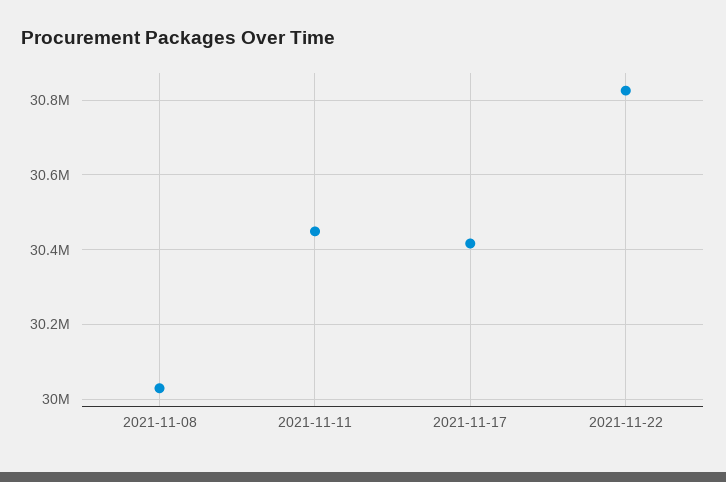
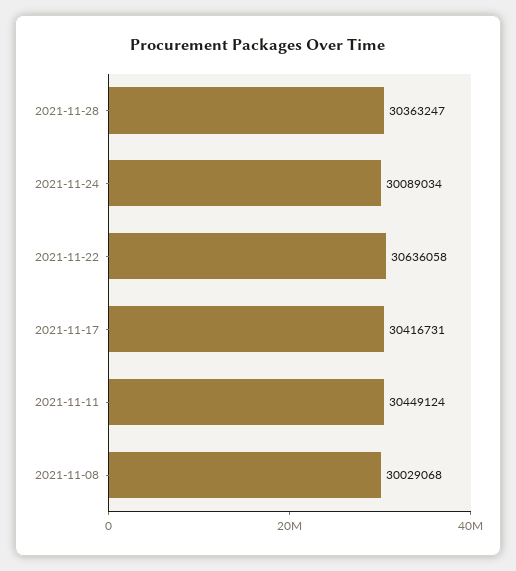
2021-11-22: 30820000 -> 30636058
2021-11-28: none -> 30363247
2021-11-24: none -> 30089034

